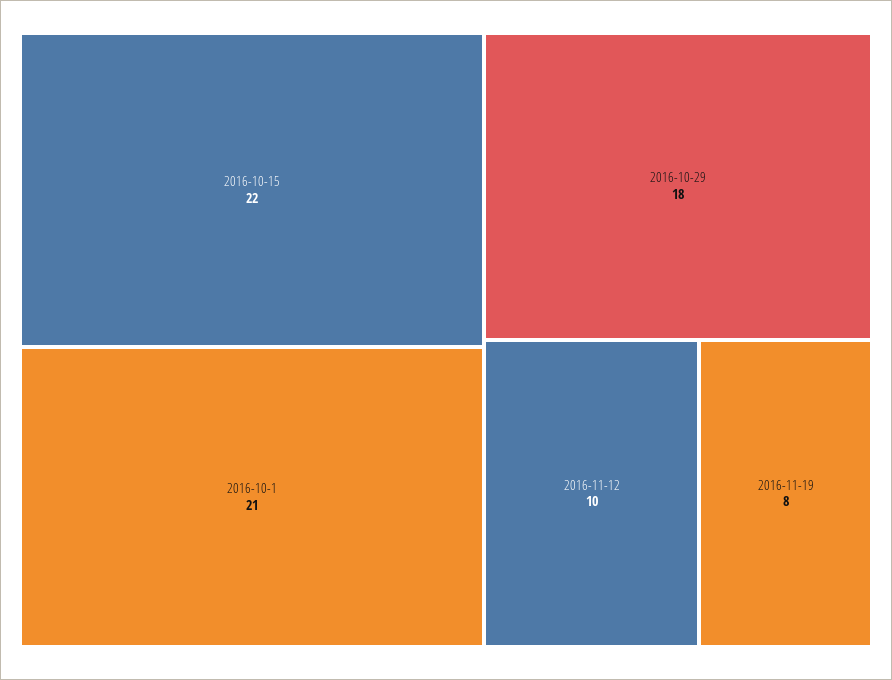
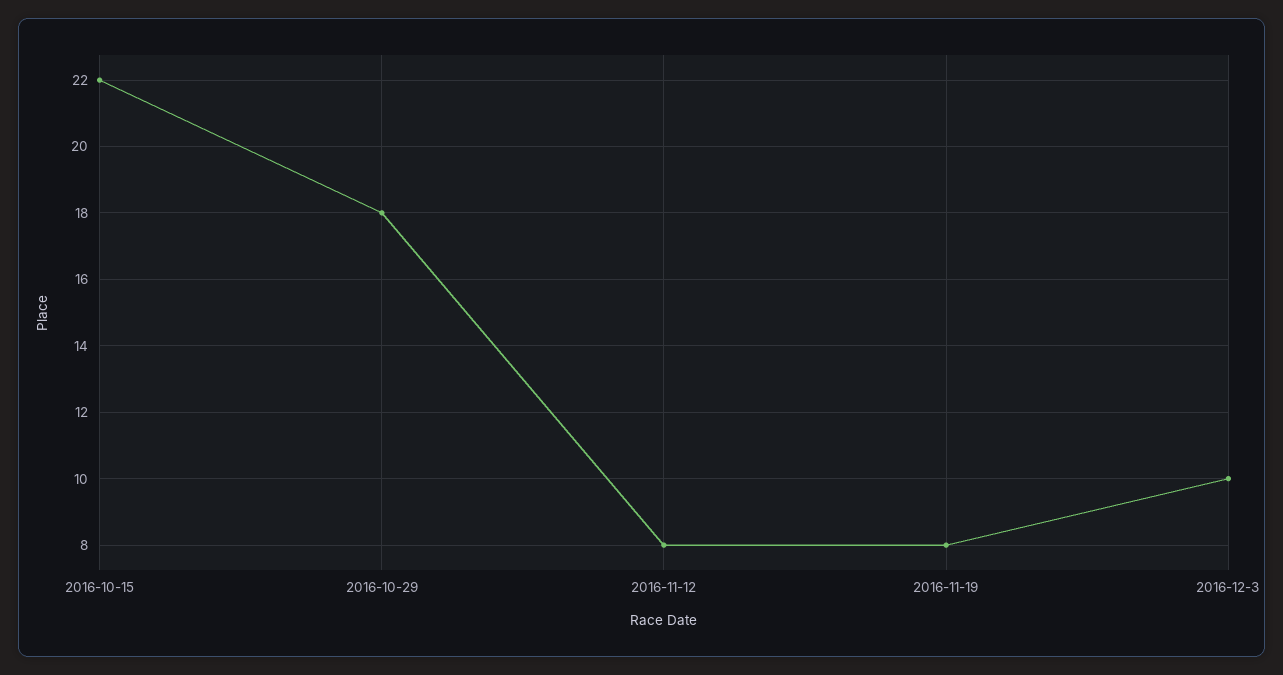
2016-10-1: 21 -> none
2016-11-12: 10 -> 8
2016-12-3: none -> 10

